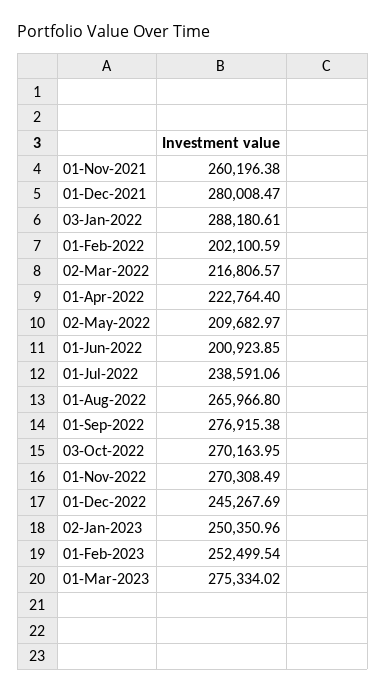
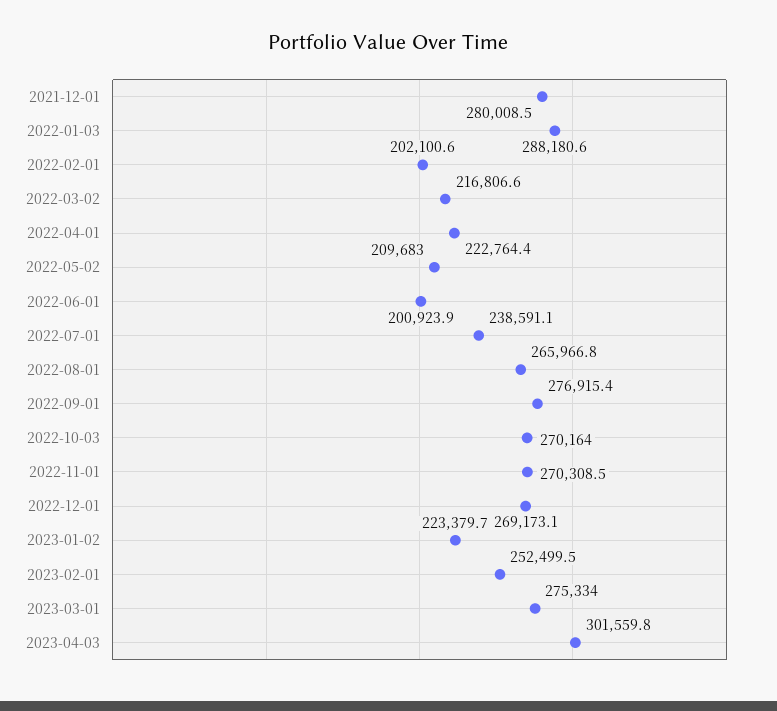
01-Nov-2021: 260196.38 -> none
01-Dec-2022: 245267.69 -> 269173.1
02-Jan-2023: 250350.96 -> 223379.7
2023-04-03: none -> 301559.8

